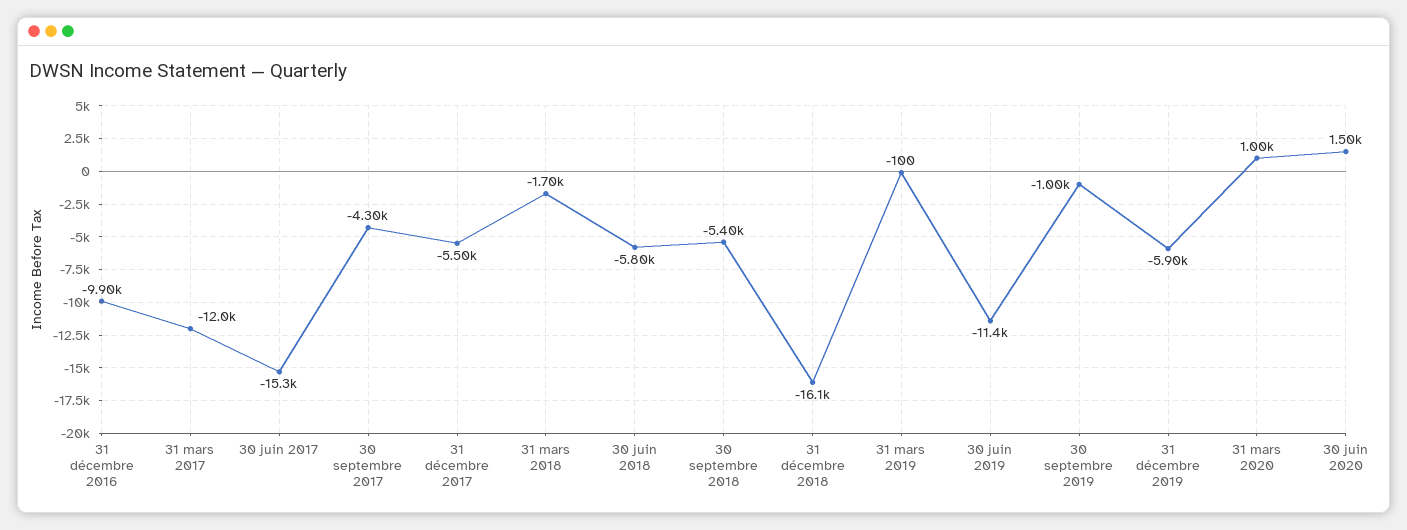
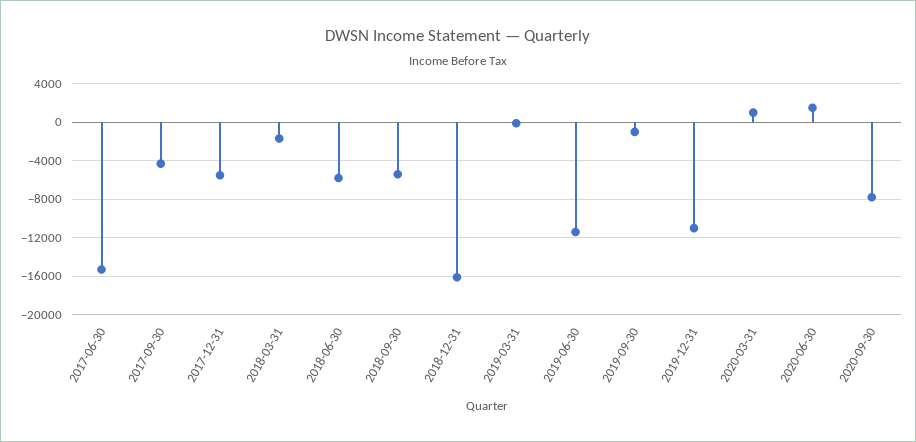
31 décembre 2016: -9900 -> none
31 mars 2017: -12000 -> none
31 décembre 2019: -5900 -> -11000
2020-09-30: none -> -8000

